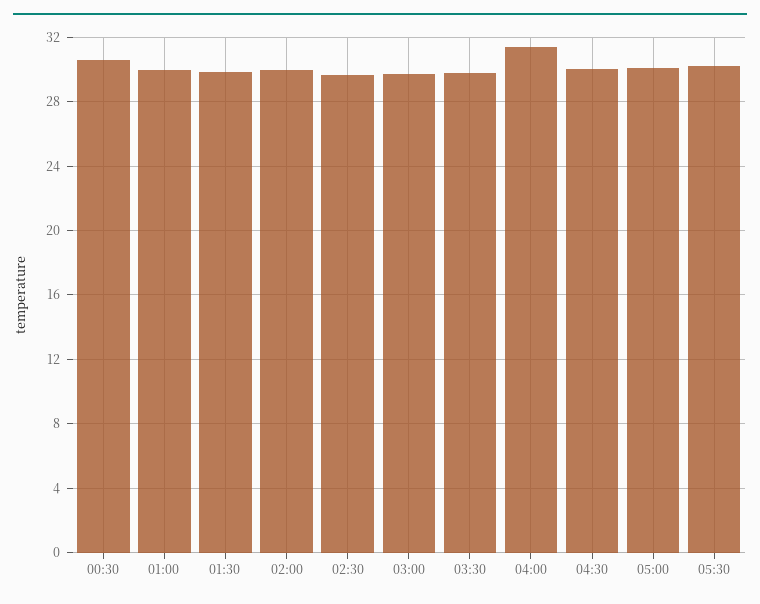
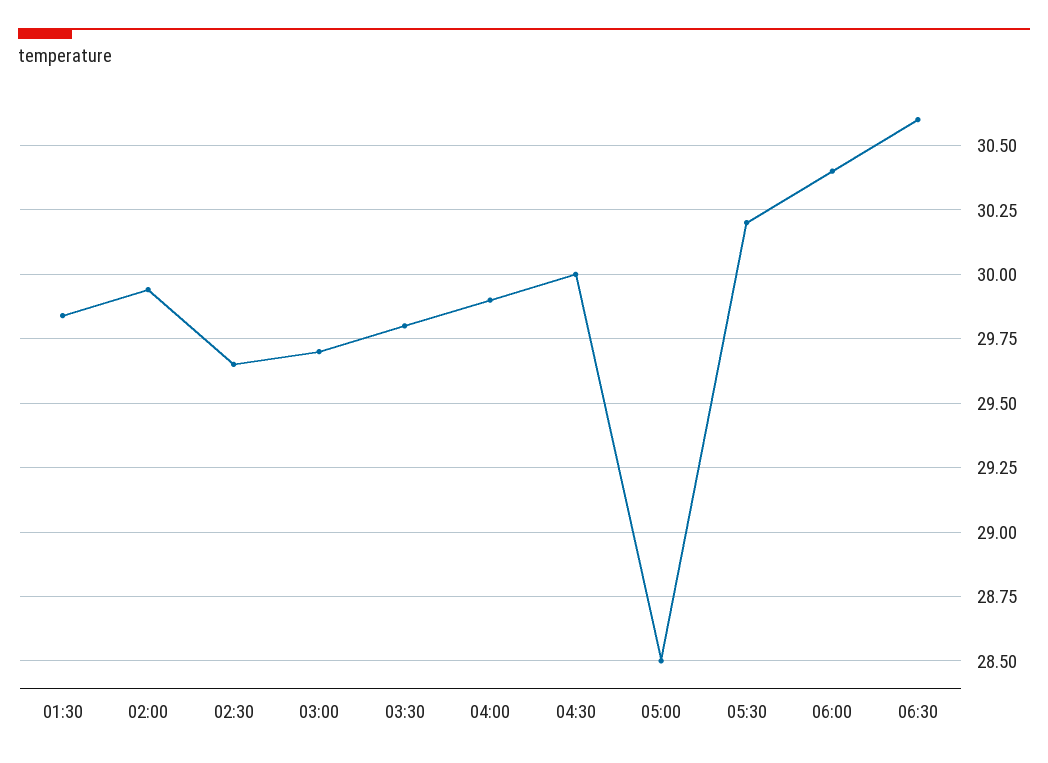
00:30: 30.5 -> none
01:00: 30 -> none
04:00: 31.5 -> 29.9
05:00: 30 -> 28.5
06:00: none -> 30.4
06:30: none -> 30.6

